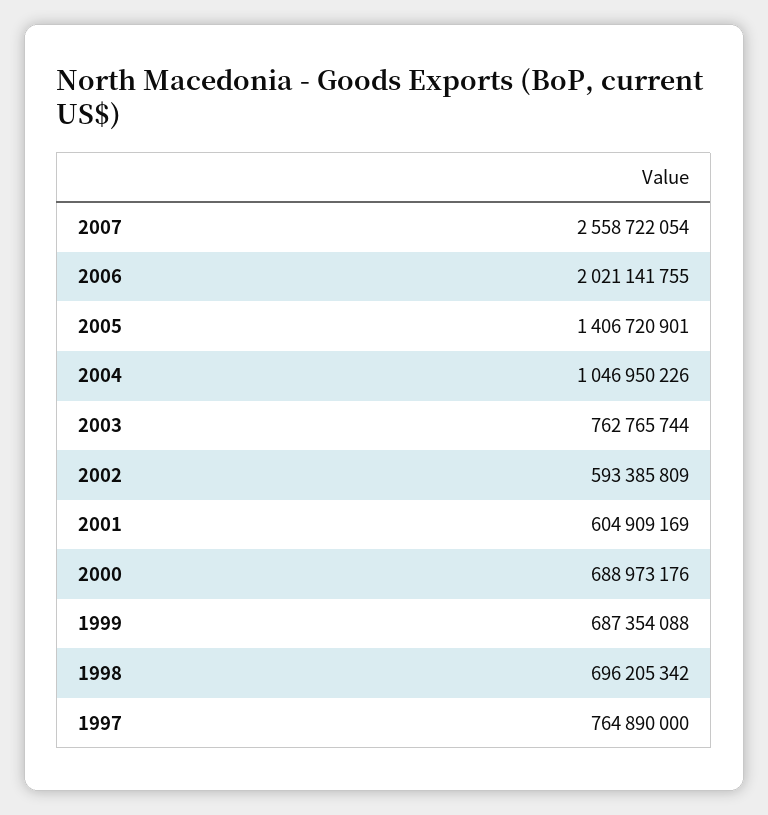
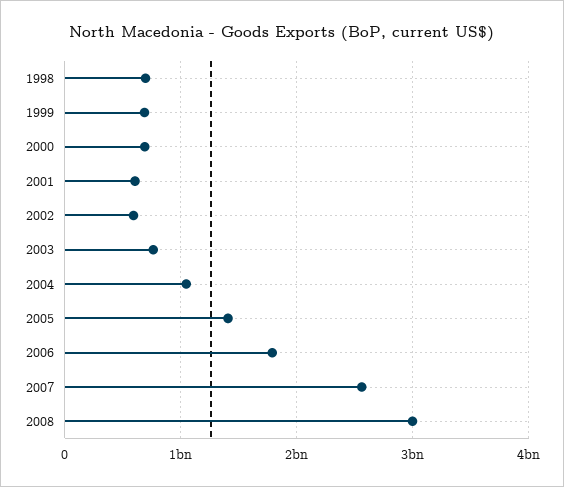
2006: 2021141755 -> 1800000000
1997: 764890000 -> none
2008: none -> 3000000000

